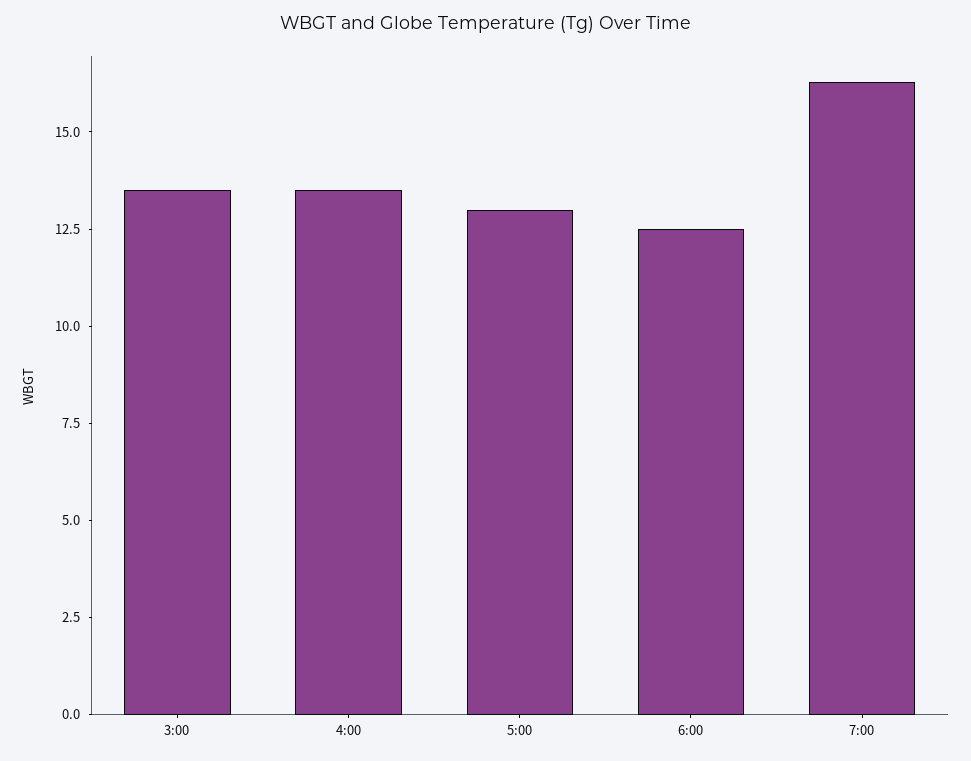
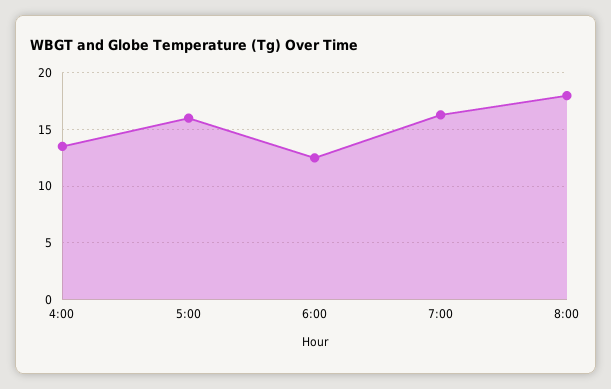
3:00: 13.5 -> none
5:00: 13 -> 16
8:00: none -> 18

